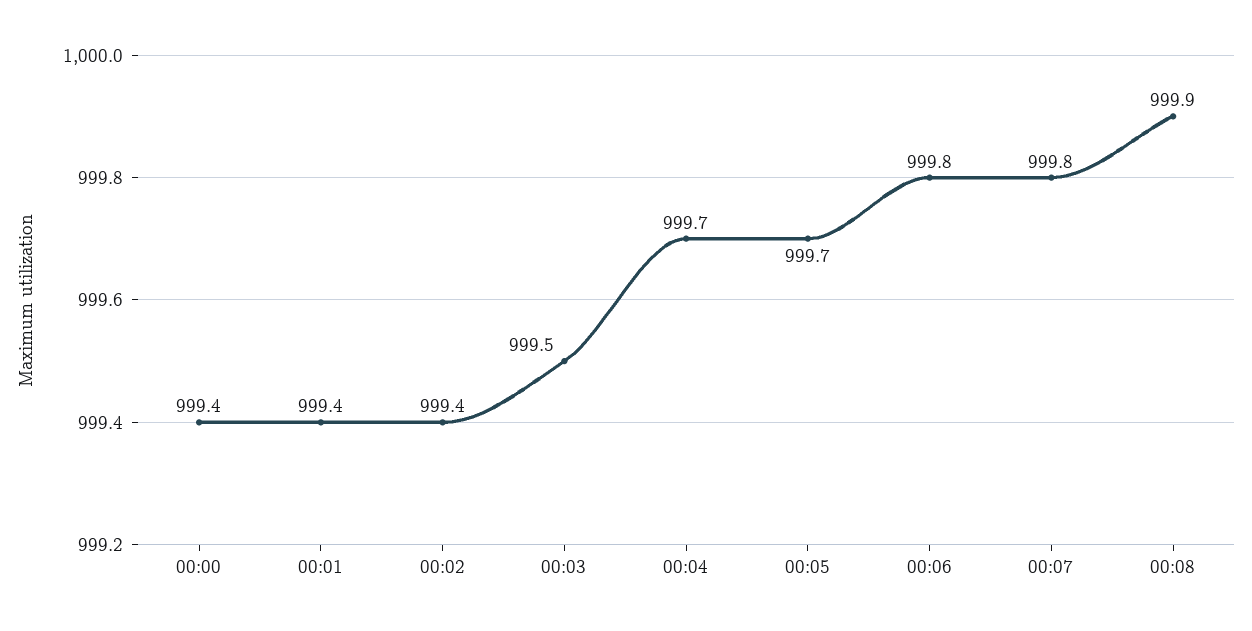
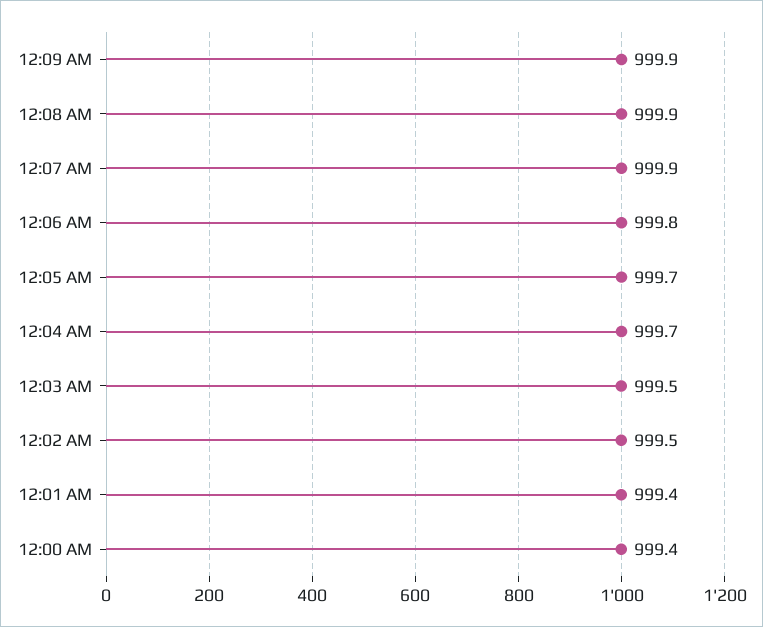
00:02: 999.4 -> 999.5
00:07: 999.8 -> 999.9
12:09 AM: none -> 999.9

